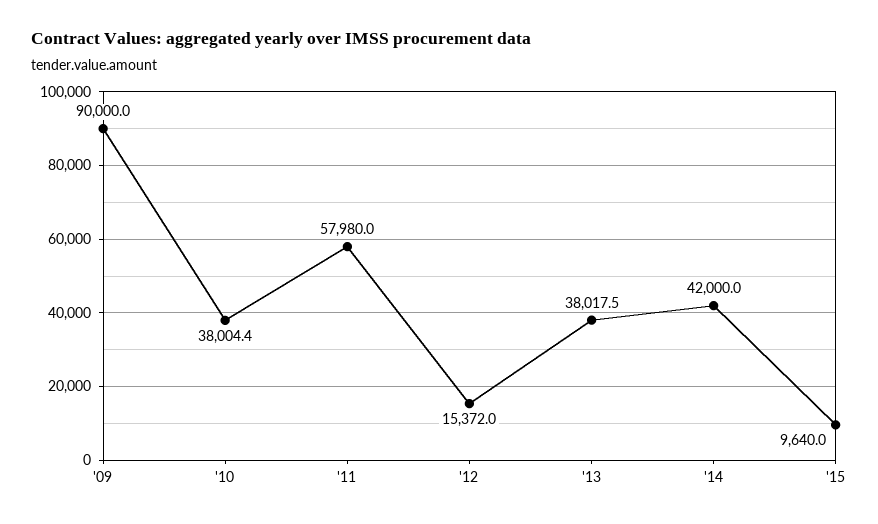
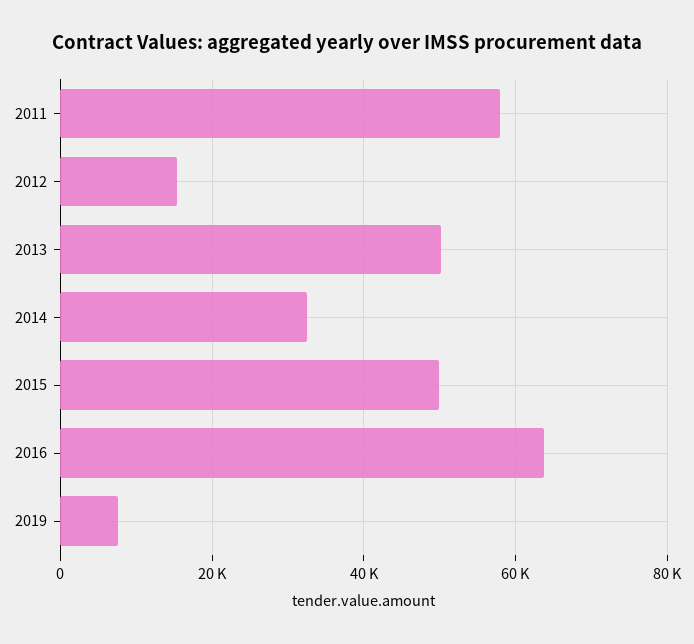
'09: 90000 -> none
'10: 38004.4 -> none
'13: 38017.5 -> 50000
'14: 42000 -> 32000
'15: 9640 -> 50000
2016: none -> 64000
2019: none -> 8000

